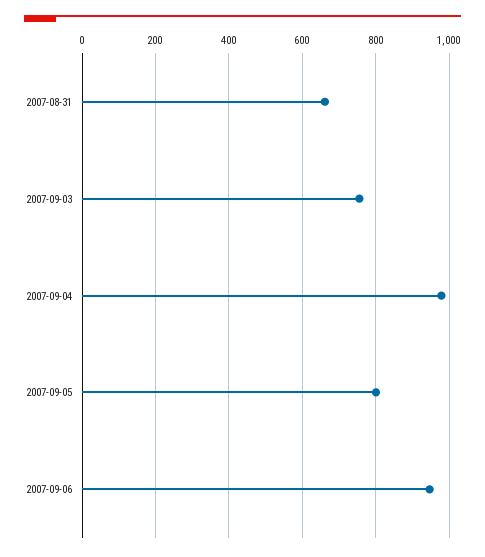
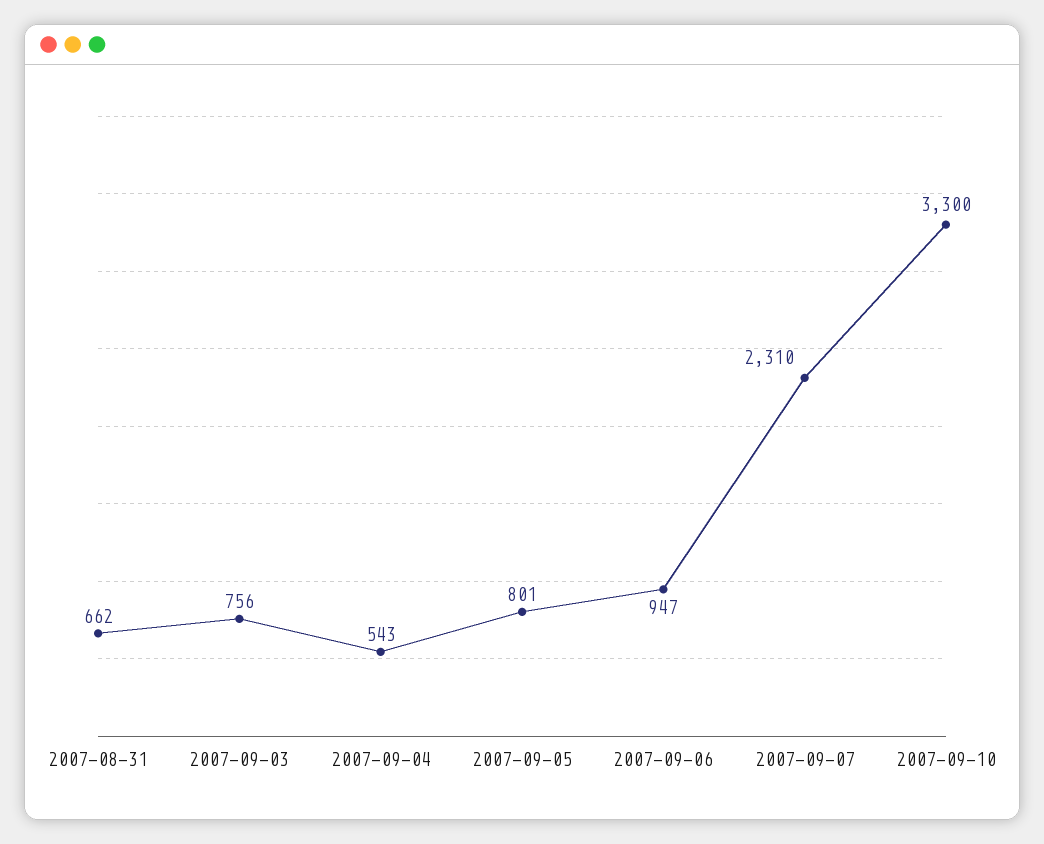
2007-09-04: 980 -> 543
2007-09-07: none -> 2310
2007-09-10: none -> 3300

